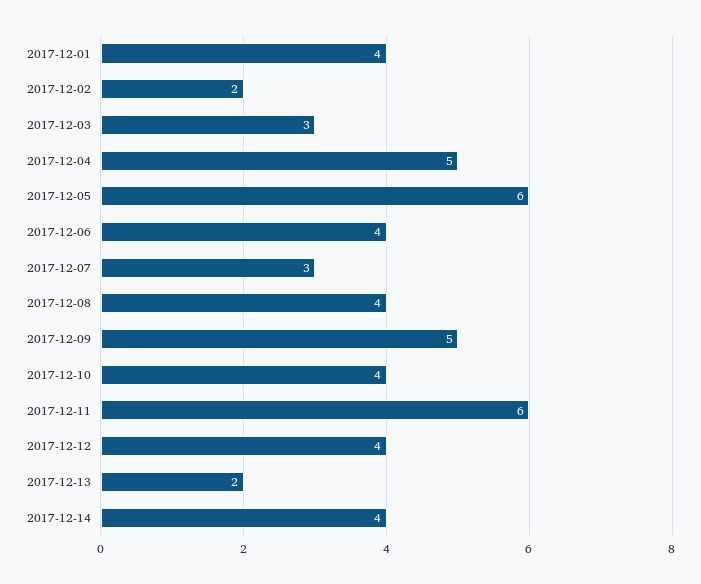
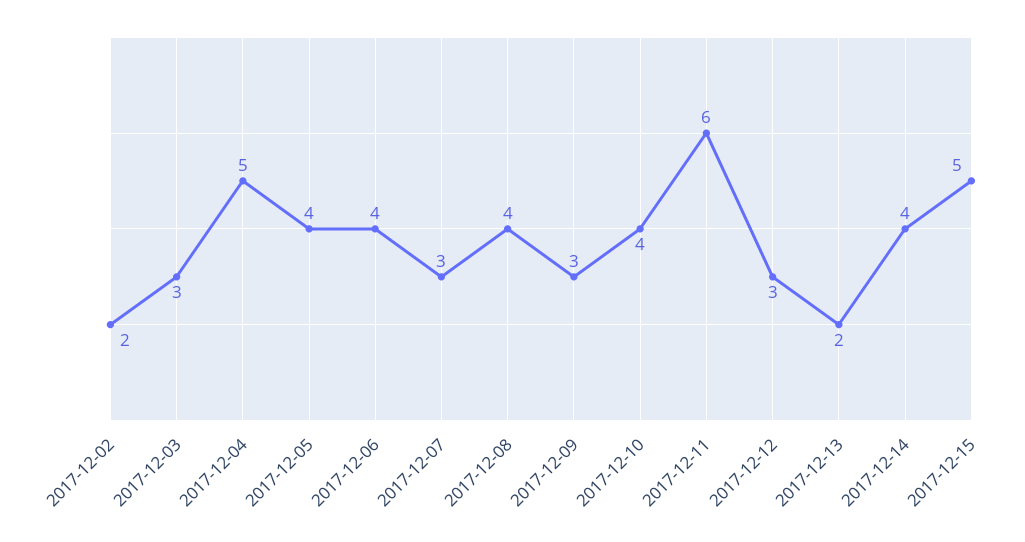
2017-12-01: 4 -> none
2017-12-05: 6 -> 4
2017-12-09: 5 -> 3
2017-12-12: 4 -> 3
2017-12-15: none -> 5

